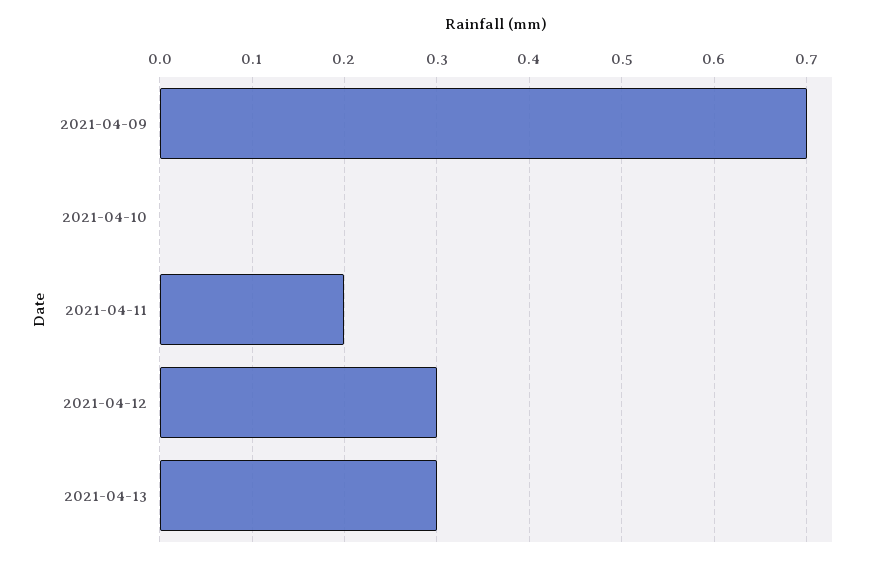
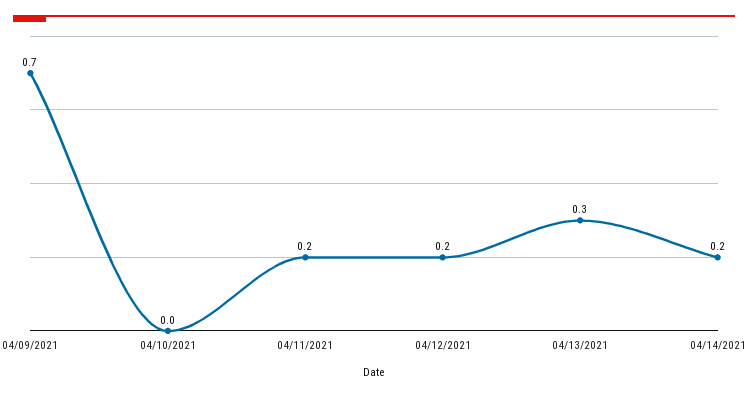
2021-04-12: 0.3 -> 0.2
04/14/2021: none -> 0.2

